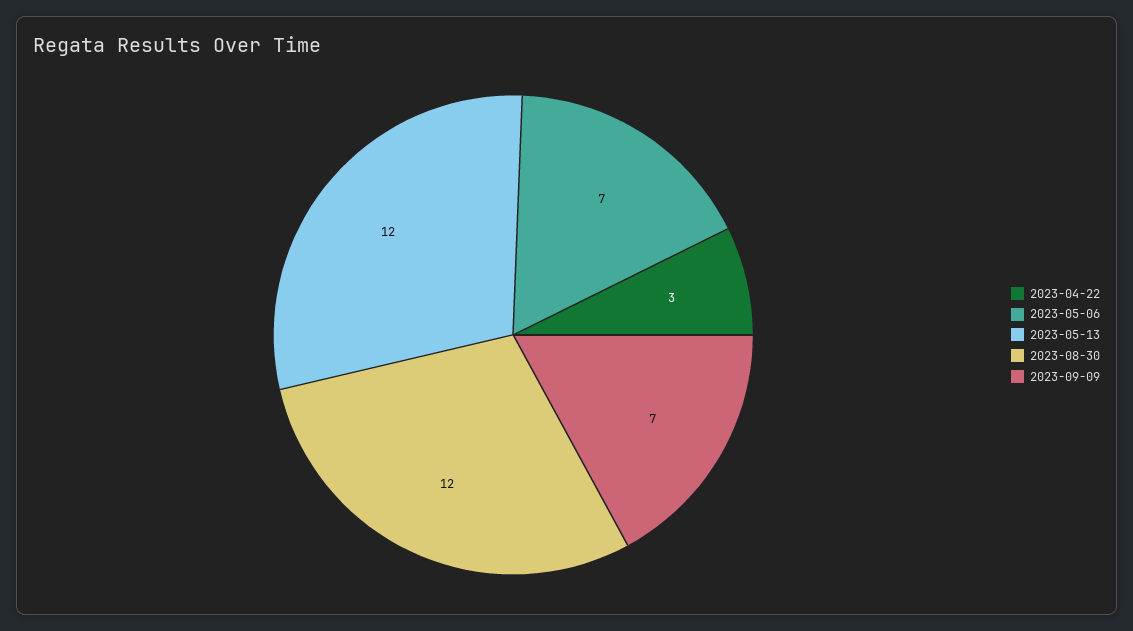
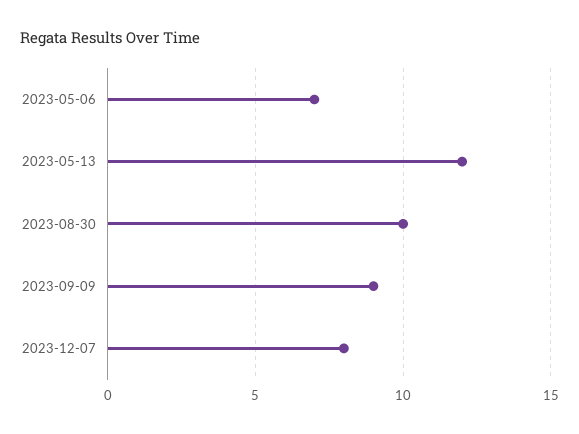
2023-04-22: 3 -> none
2023-08-30: 12 -> 10
2023-09-09: 7 -> 9
2023-12-07: none -> 8

